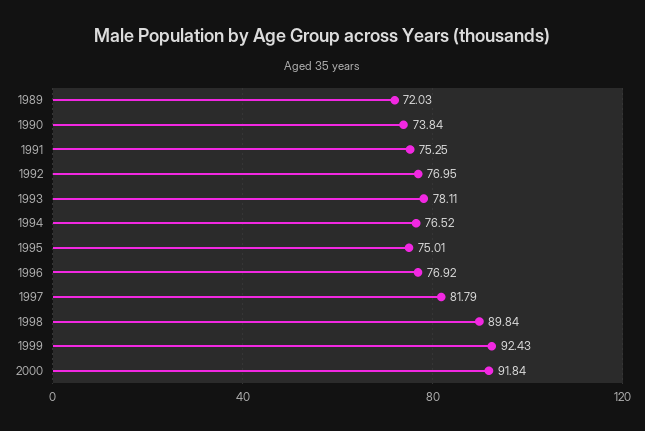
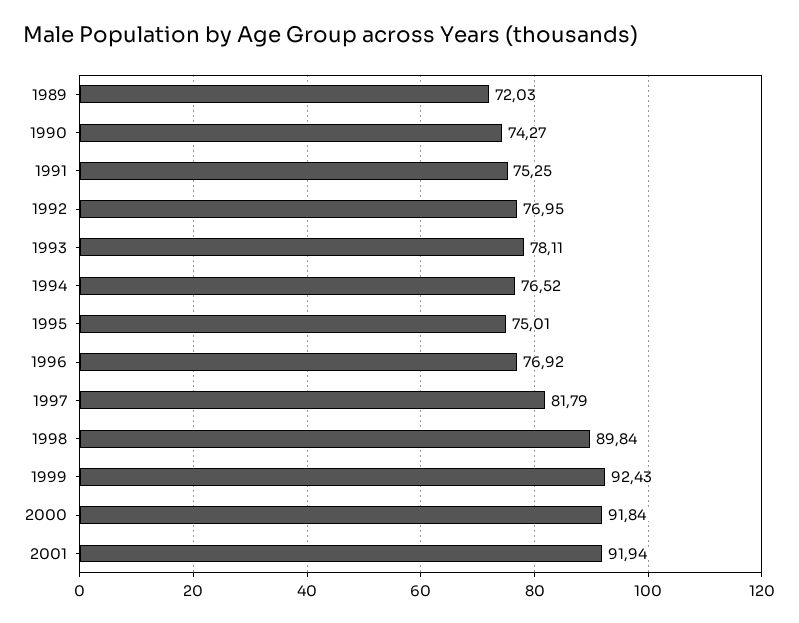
1990: 73.84 -> 74.27
2001: none -> 91.94

